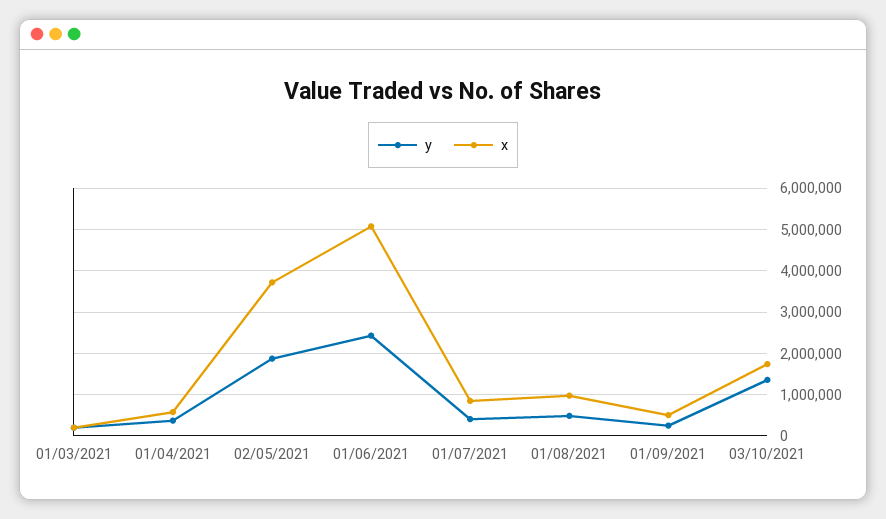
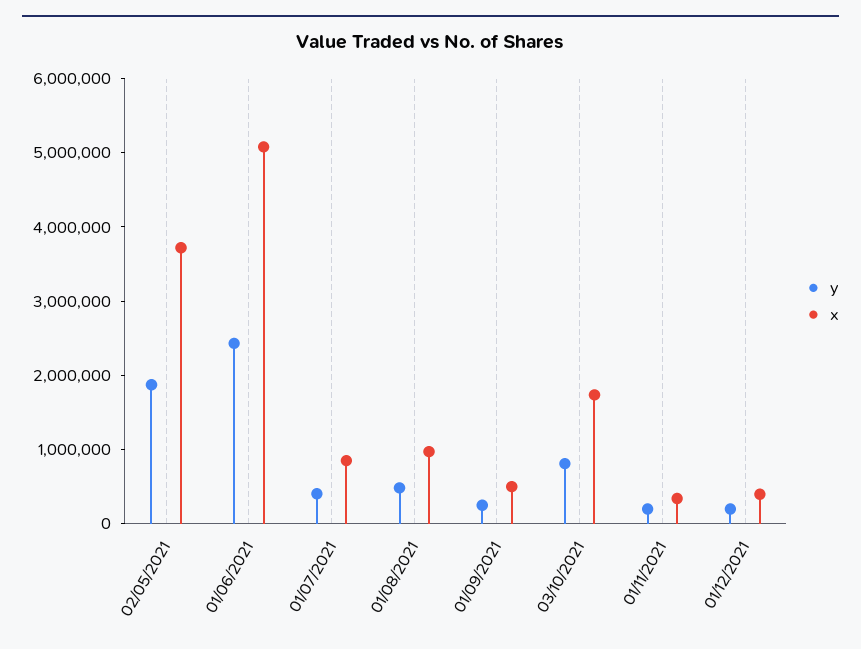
y, 01/03/2021: 200000 -> none
x, 01/03/2021: 200000 -> none
y, 01/04/2021: 400000 -> none
x, 01/04/2021: 600000 -> none
y, 03/10/2021: 1400000 -> 800000
y, 01/11/2021: none -> 200000
x, 01/11/2021: none -> 400000
y, 01/12/2021: none -> 200000
x, 01/12/2021: none -> 400000

